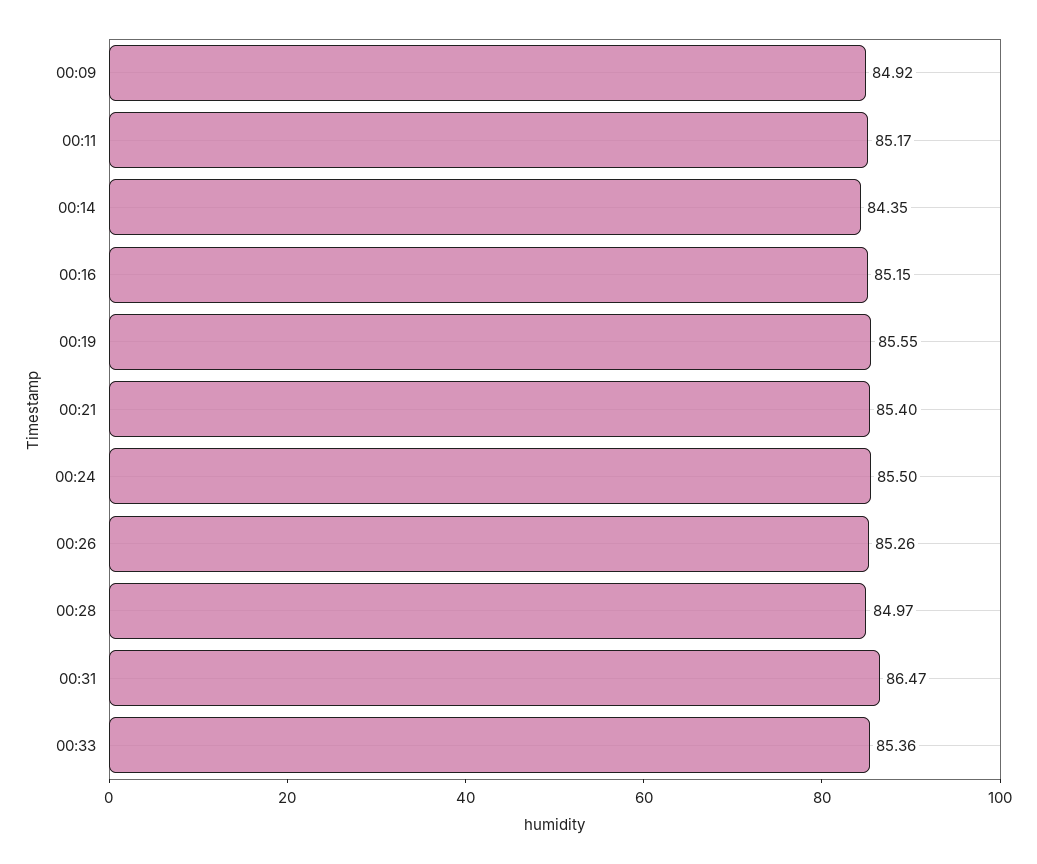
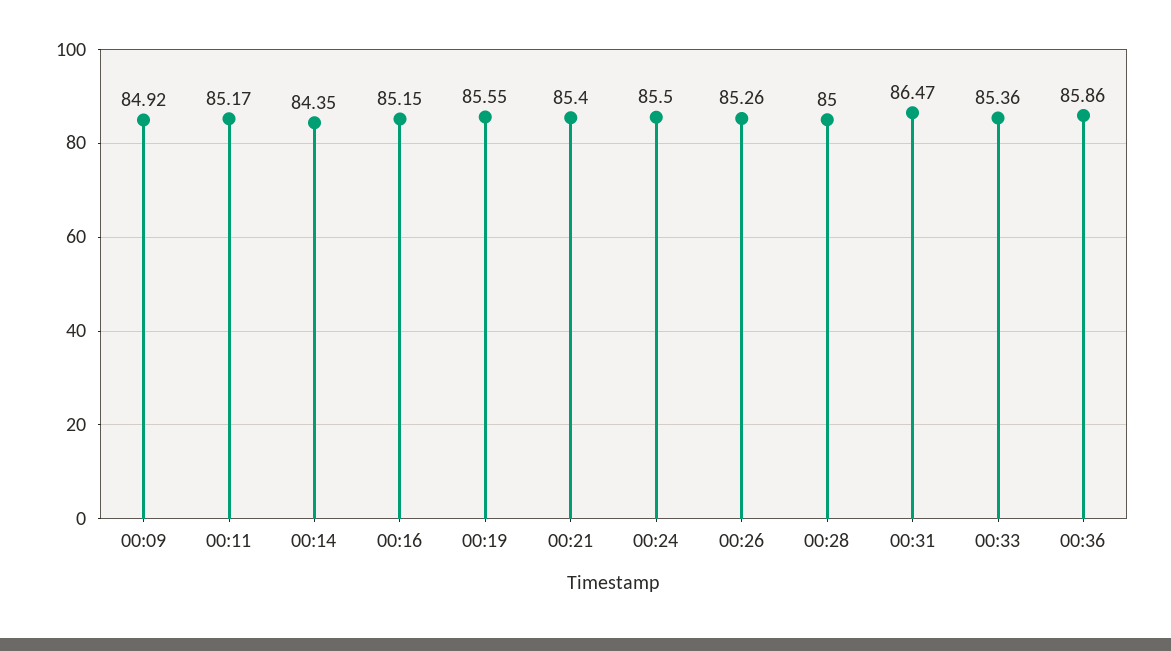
00:28: 84.97 -> 85
00:36: none -> 85.86

